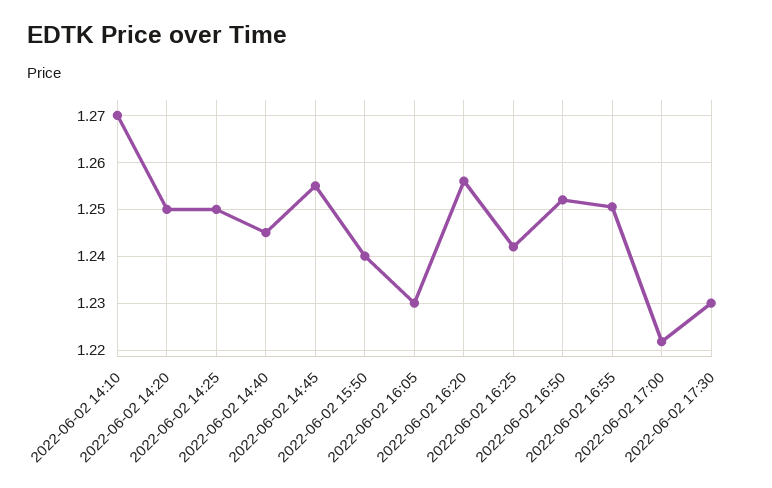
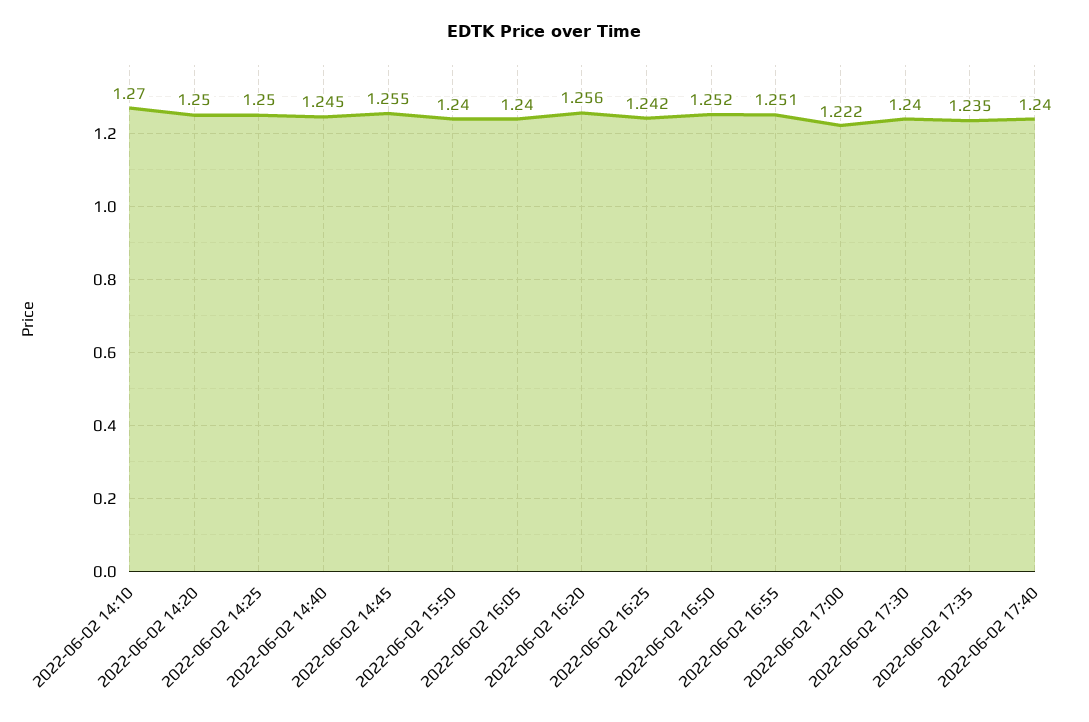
2022-06-02 16:05: 1.23 -> 1.24
2022-06-02 17:30: 1.23 -> 1.24
2022-06-02 17:35: none -> 1.235
2022-06-02 17:40: none -> 1.24

